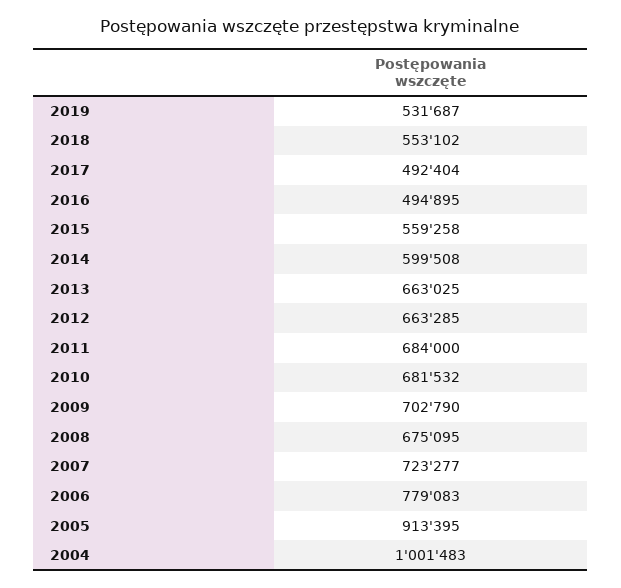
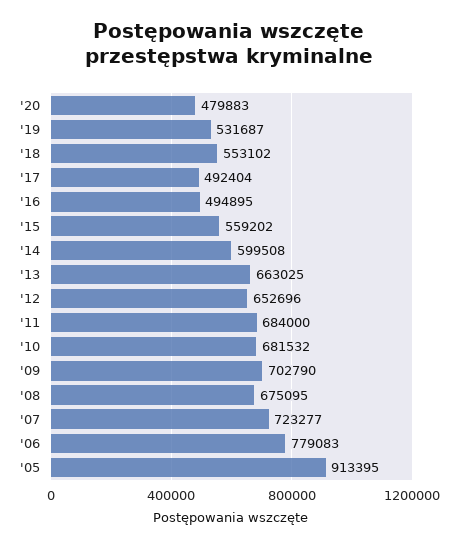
2015: 559258 -> 559202
2012: 663285 -> 652696
2004: 1001483 -> none
'20: none -> 479883

